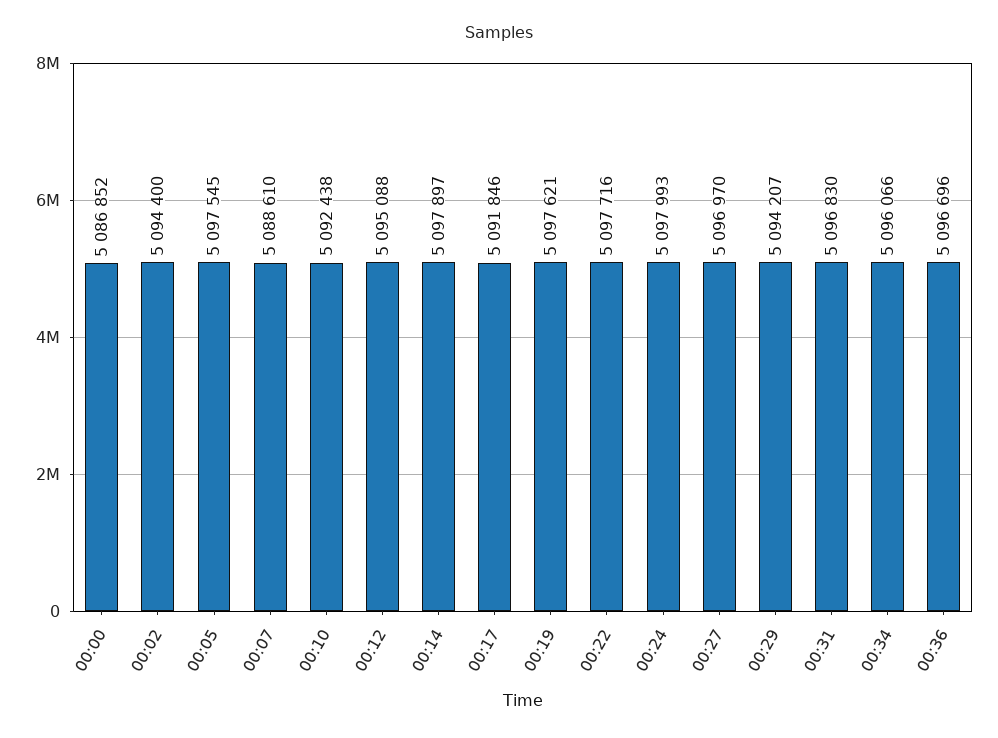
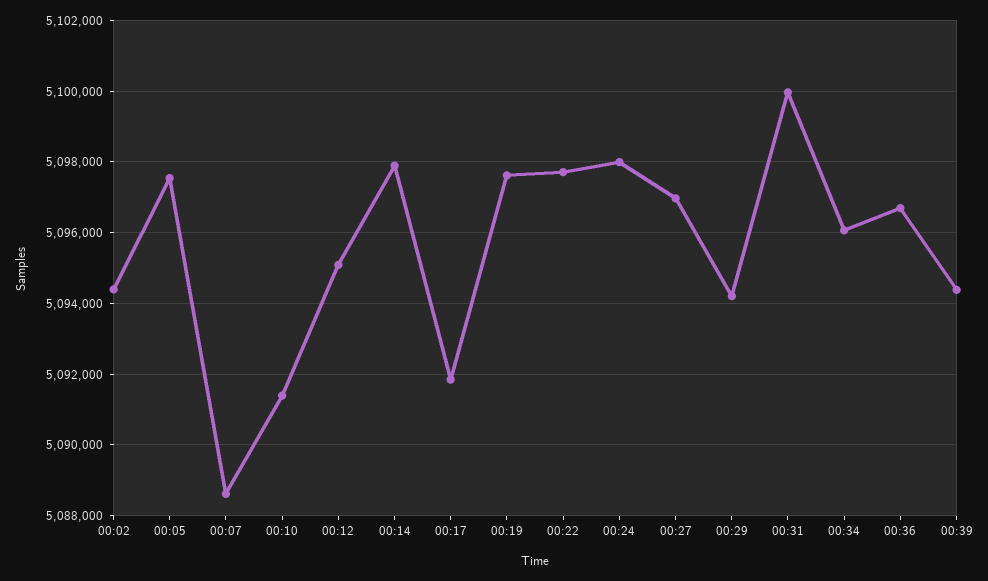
00:00: 5086852 -> none
00:10: 5092438 -> 5091400
00:31: 5096830 -> 5100000
00:39: none -> 5094400

